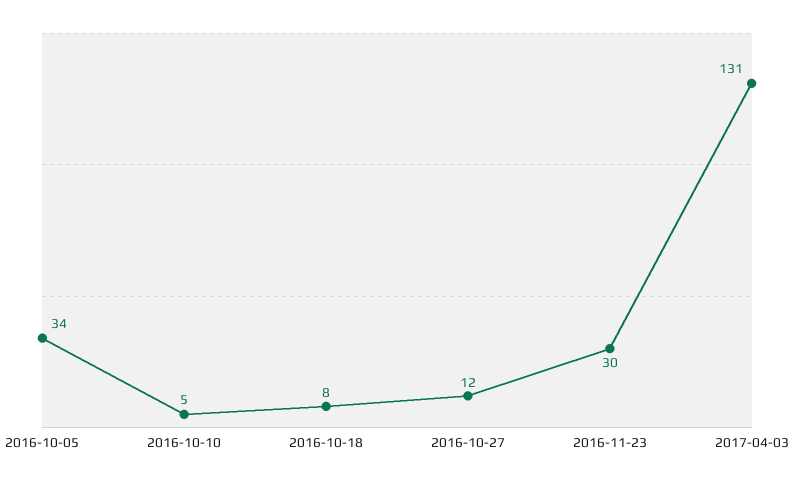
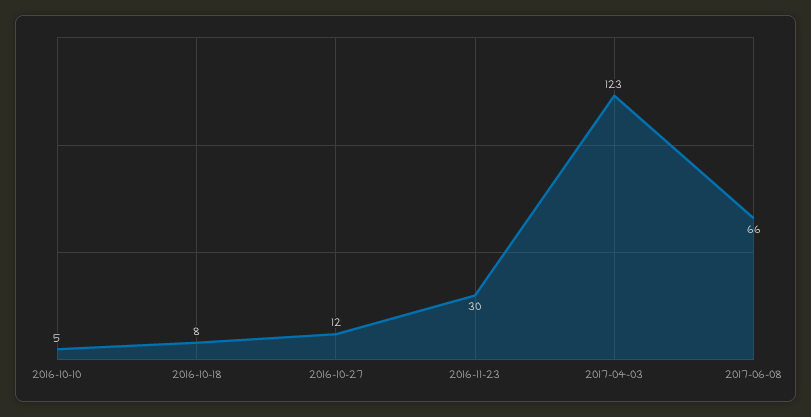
2016-10-05: 34 -> none
2017-04-03: 131 -> 123
2017-06-08: none -> 66

